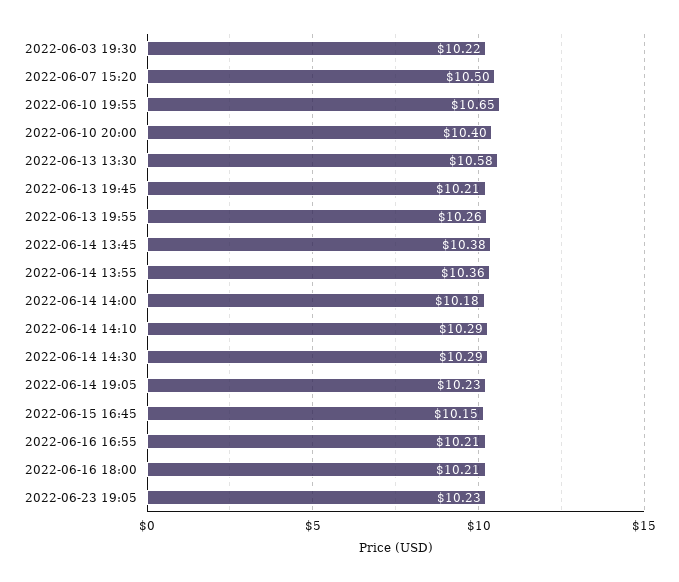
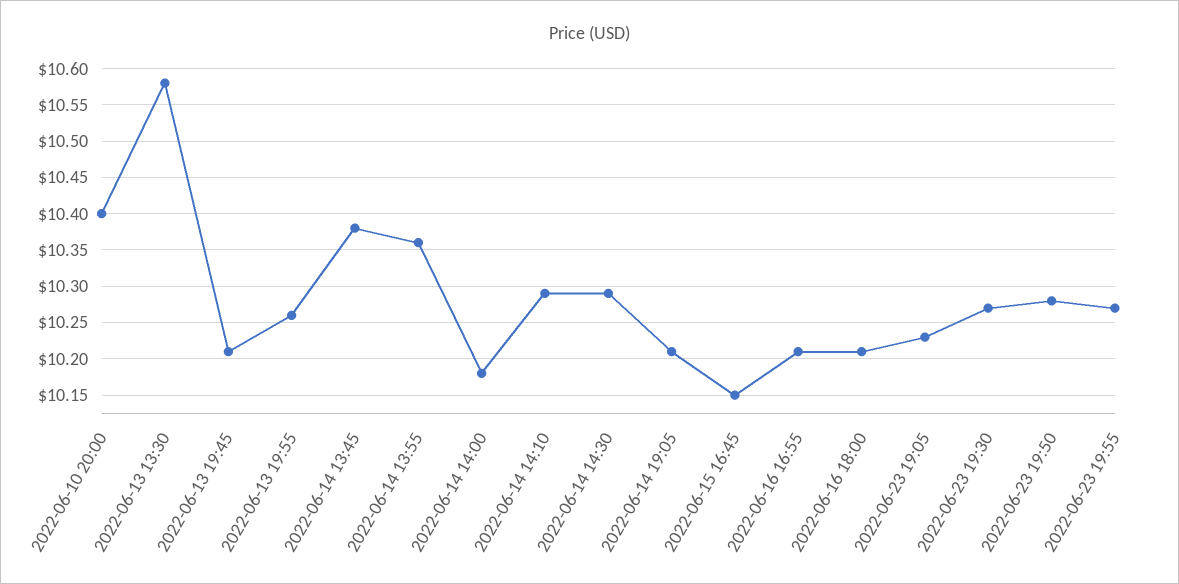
2022-06-03 19:30: 10.22 -> none
2022-06-07 15:20: 10.5 -> none
2022-06-10 19:55: 10.65 -> none
2022-06-14 19:05: 10.23 -> 10.21
2022-06-23 19:30: none -> 10.27
2022-06-23 19:50: none -> 10.28
2022-06-23 19:55: none -> 10.27

